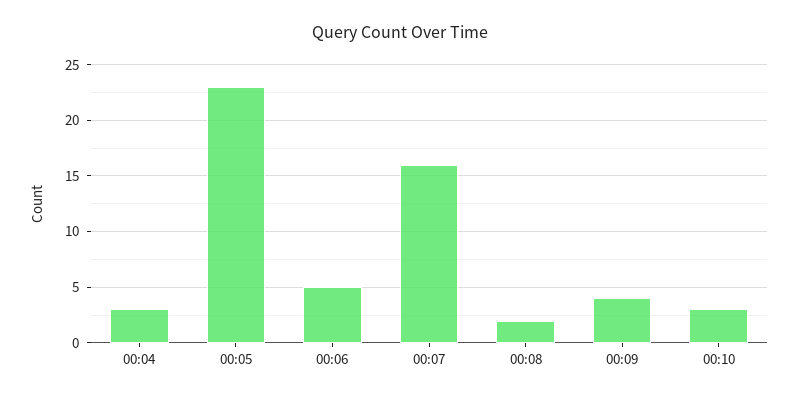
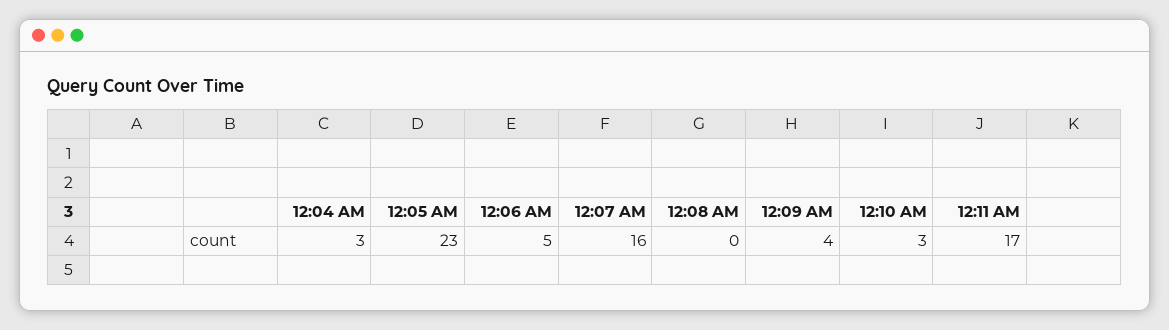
00:08: 2 -> 0
12:11 AM: none -> 17

